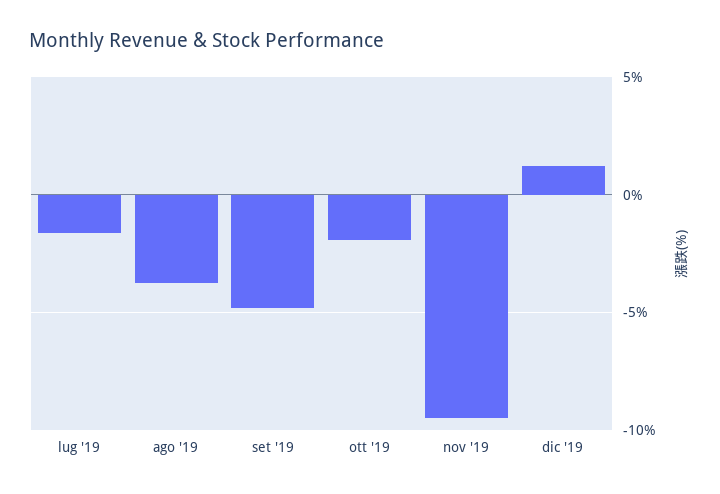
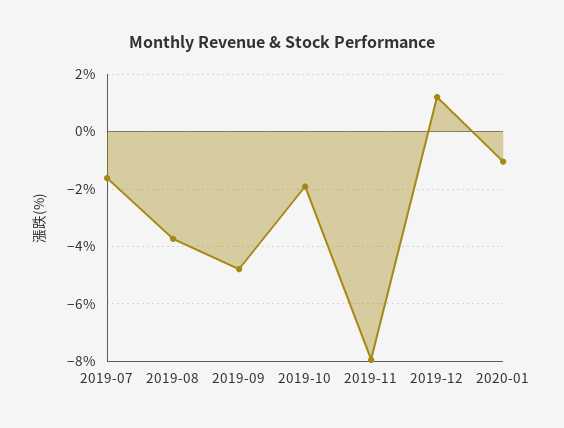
nov '19: -9.5 -> -8
2020-01: none -> -1

